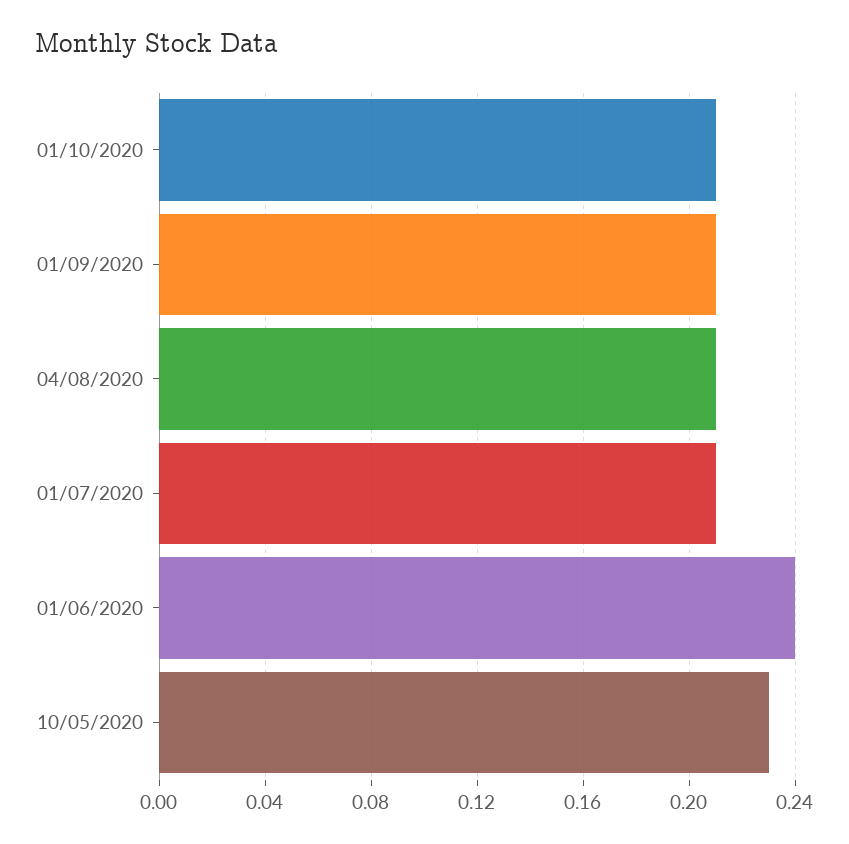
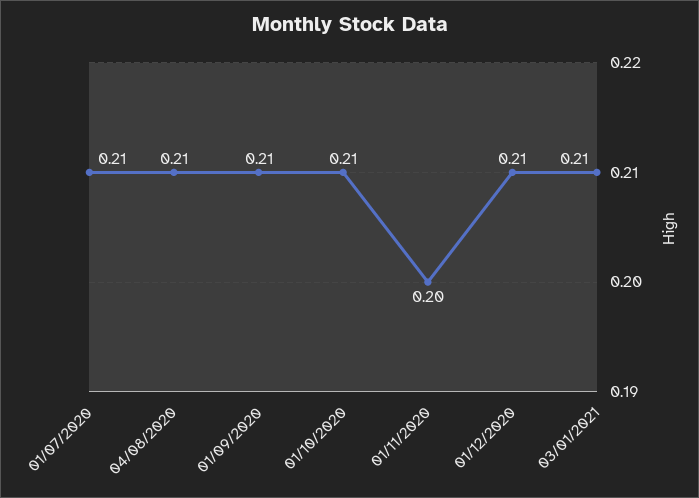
01/06/2020: 0.24 -> none
10/05/2020: 0.23 -> none
01/11/2020: none -> 0.2
01/12/2020: none -> 0.21
03/01/2021: none -> 0.21

